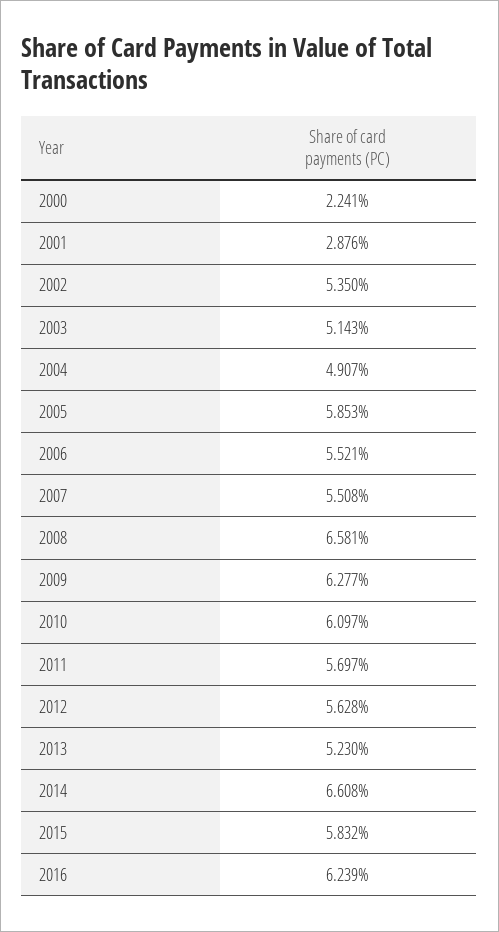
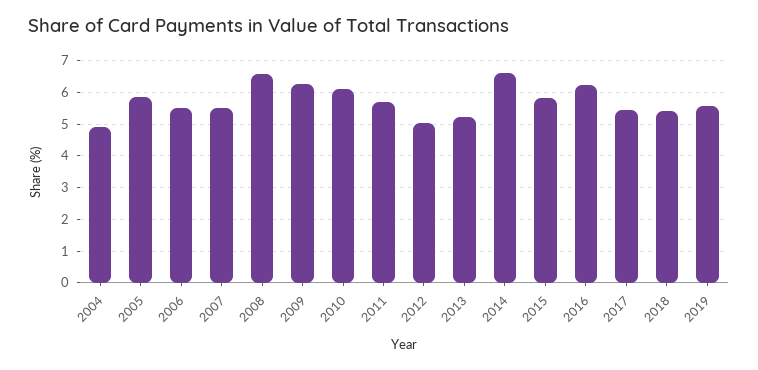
2000: 2.241 -> none
2001: 2.876 -> none
2002: 5.35 -> none
2003: 5.143 -> none
2012: 5.628 -> 5
2017: none -> 5.4
2018: none -> 5.4
2019: none -> 5.6

